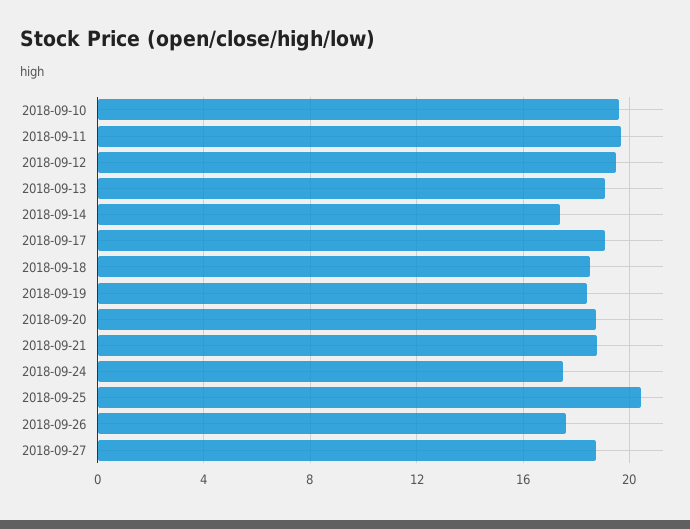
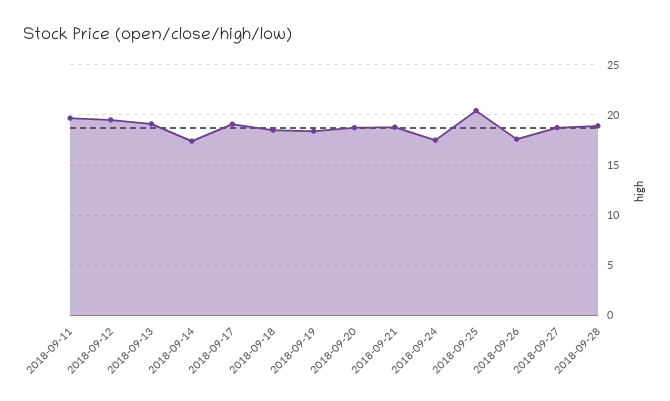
2018-09-10: 19.5 -> none
2018-09-28: none -> 19

